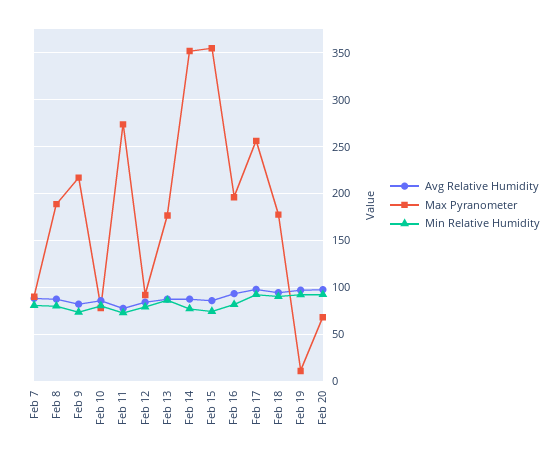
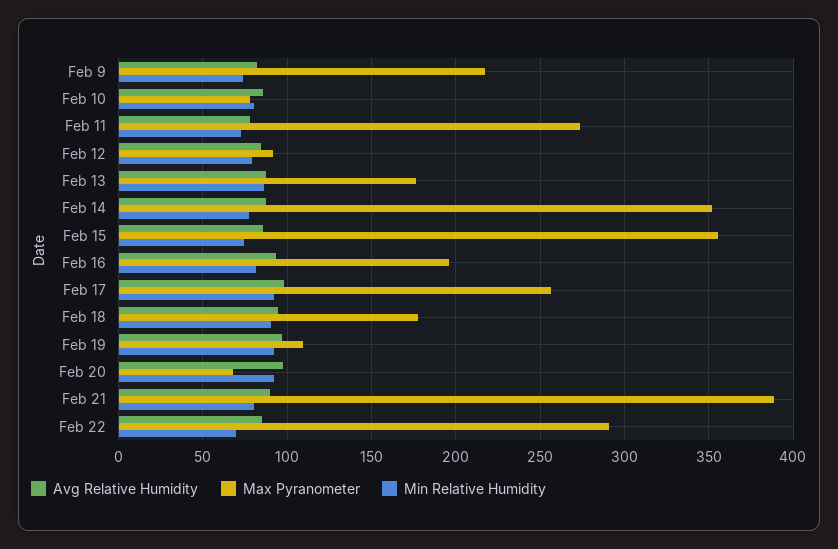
Avg Relative Humidity, Feb 7: 90 -> none
Max Pyranometer, Feb 7: 90 -> none
Min Relative Humidity, Feb 7: 80 -> none
Avg Relative Humidity, Feb 8: 90 -> none
Max Pyranometer, Feb 8: 190 -> none
Min Relative Humidity, Feb 8: 80 -> none
Max Pyranometer, Feb 19: 10 -> 110
Avg Relative Humidity, Feb 21: none -> 90
Max Pyranometer, Feb 21: none -> 390
Min Relative Humidity, Feb 21: none -> 80
Avg Relative Humidity, Feb 22: none -> 85
Max Pyranometer, Feb 22: none -> 290
Min Relative Humidity, Feb 22: none -> 70

